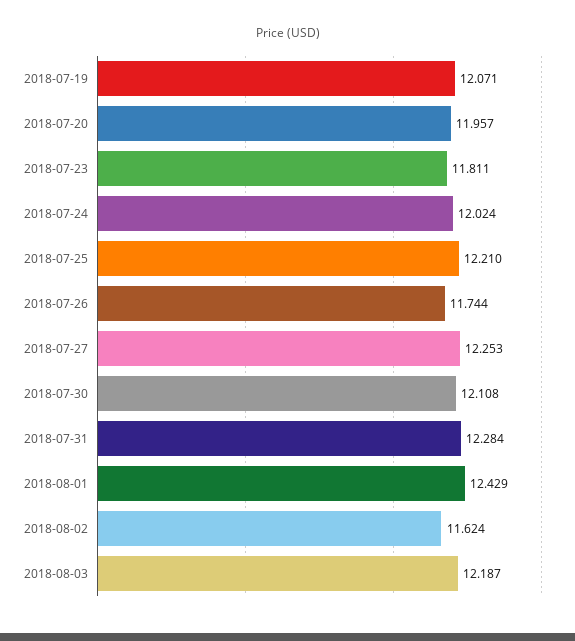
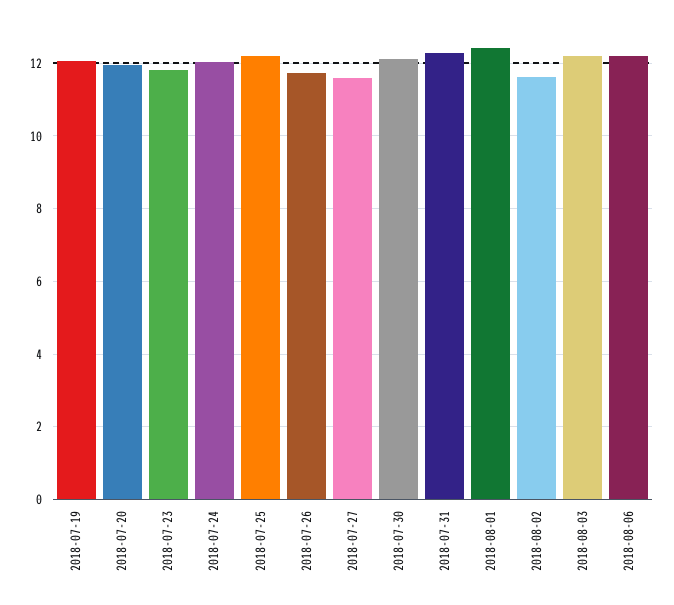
2018-07-27: 12.253 -> 11.6
2018-08-06: none -> 12.2

